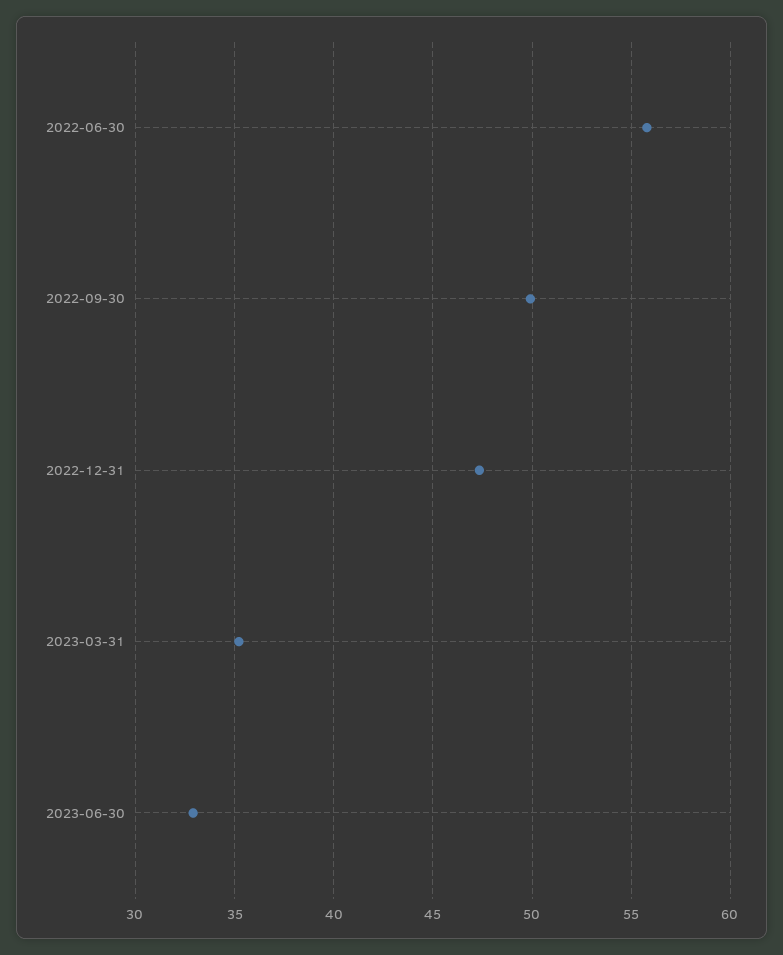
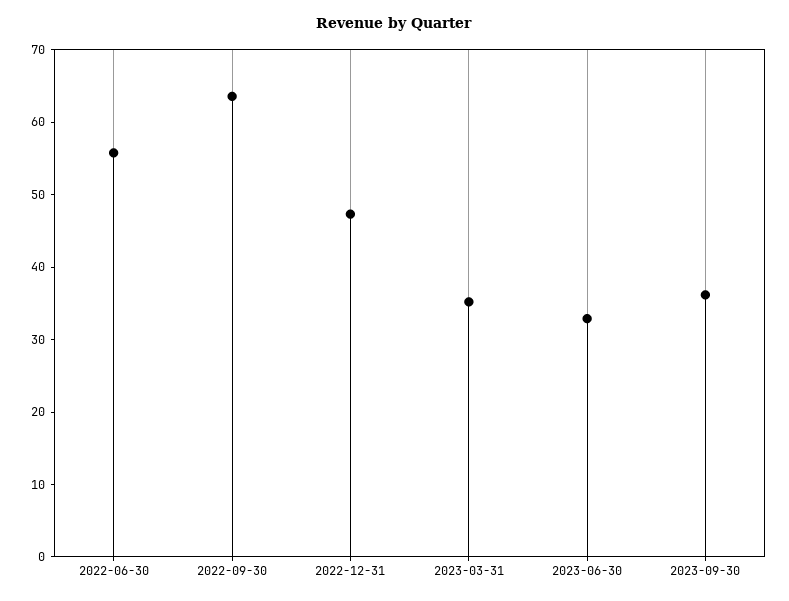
2022-09-30: 50 -> 64
2023-09-30: none -> 36

